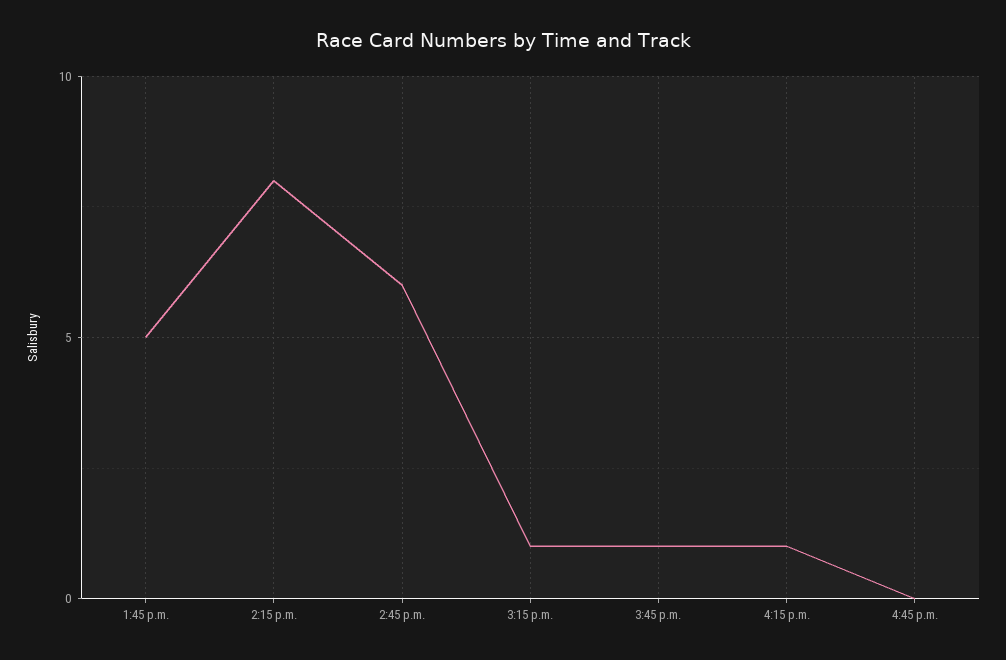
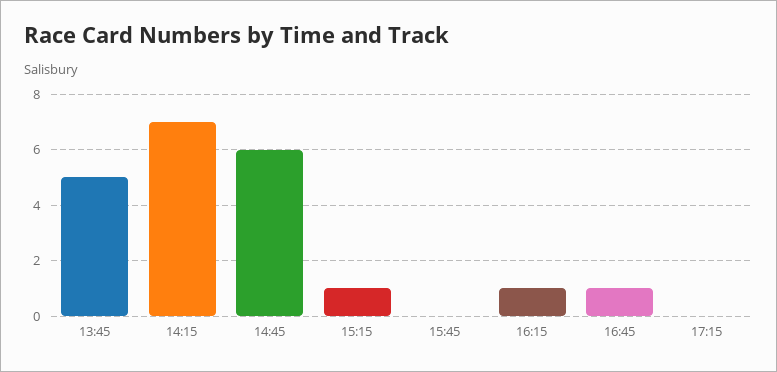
2:15 p.m.: 8 -> 7
3:45 p.m.: 1 -> 0
4:45 p.m.: 0 -> 1
17:15: none -> 0

